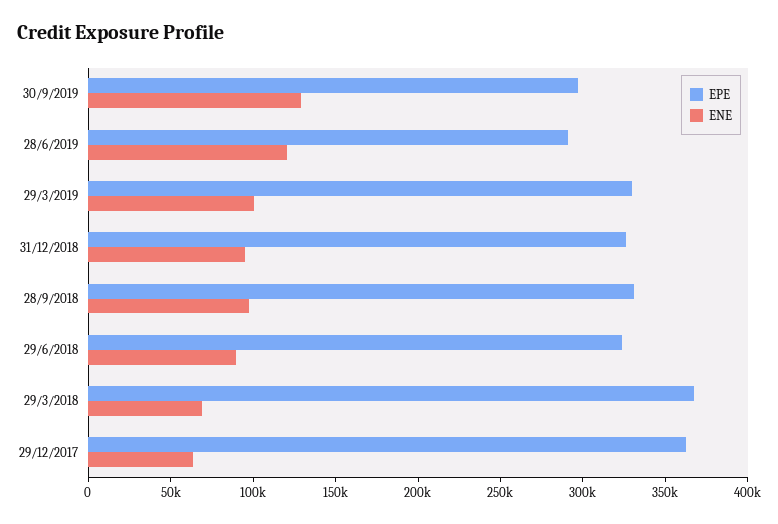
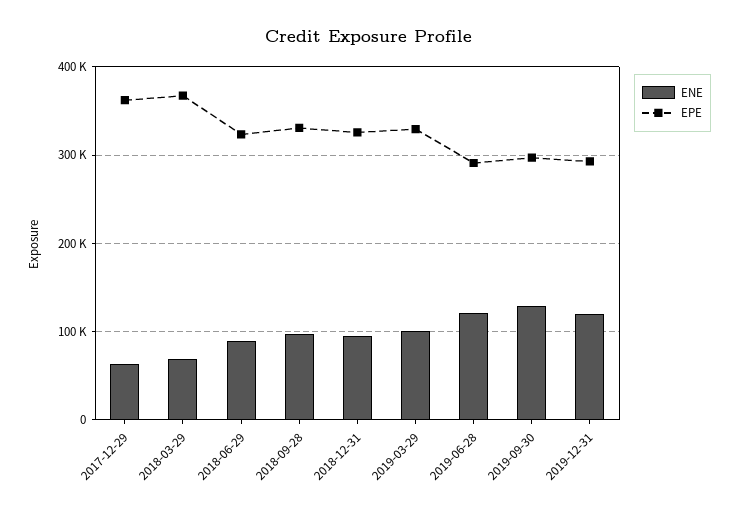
ENE, 2019-12-31: none -> 120000
EPE, 2019-12-31: none -> 290000

